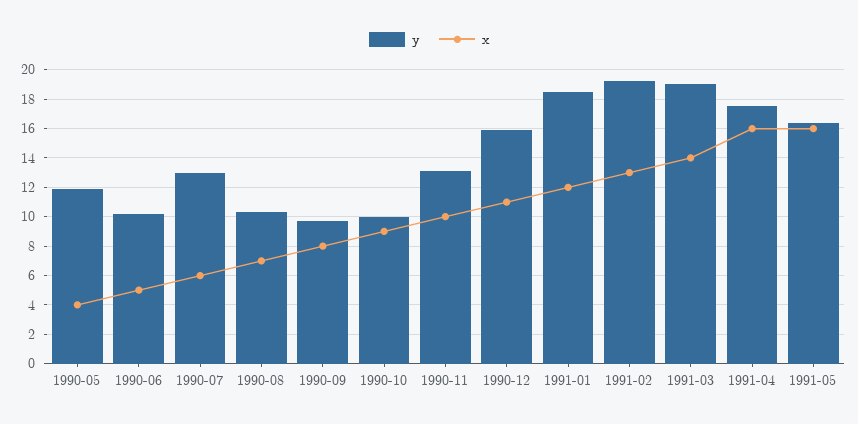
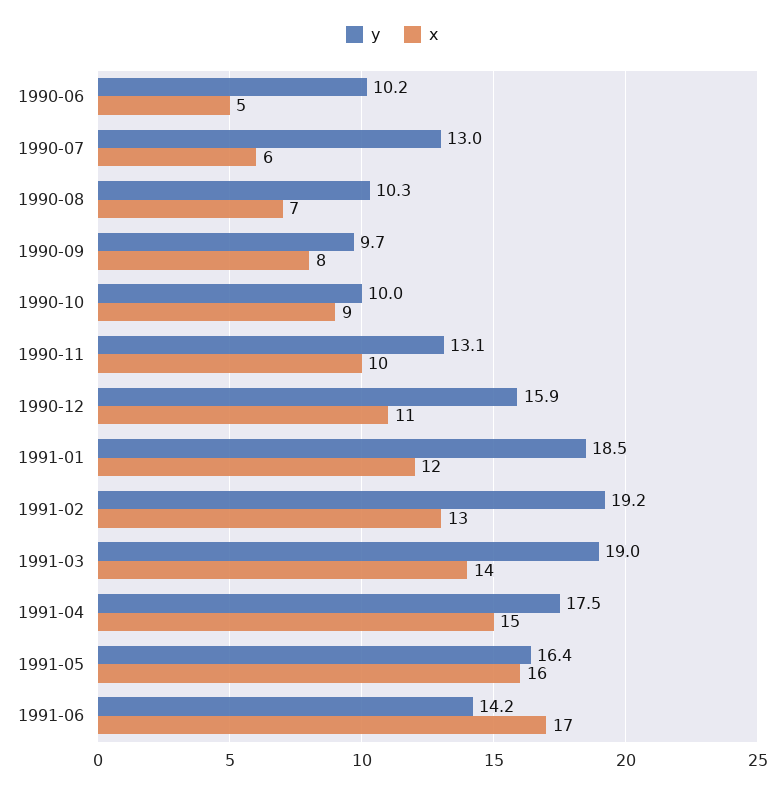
y, 1990-05: 12 -> none
x, 1990-05: 4 -> none
x, 1991-04: 16 -> 15
y, 1991-06: none -> 14.2
x, 1991-06: none -> 17

